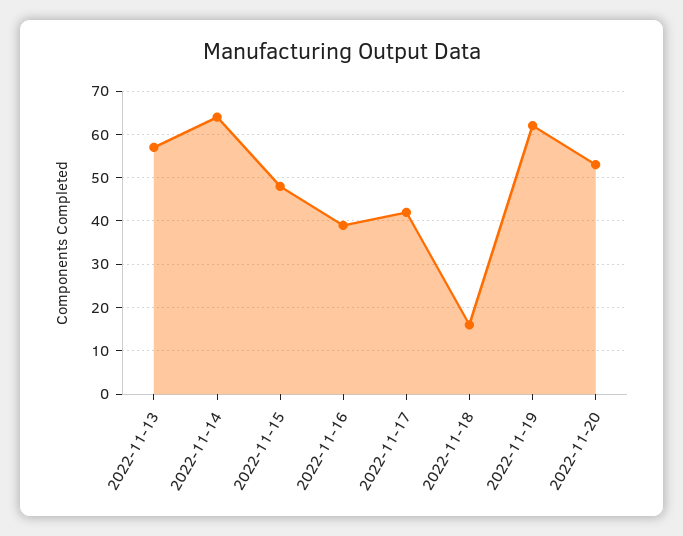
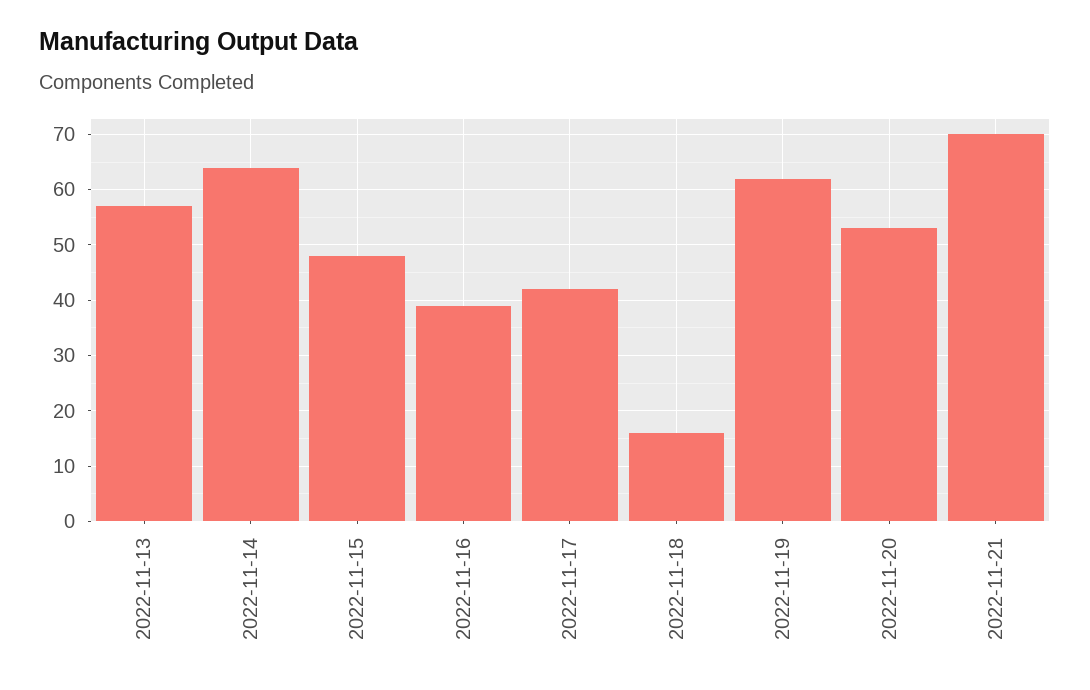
2022-11-21: none -> 70

